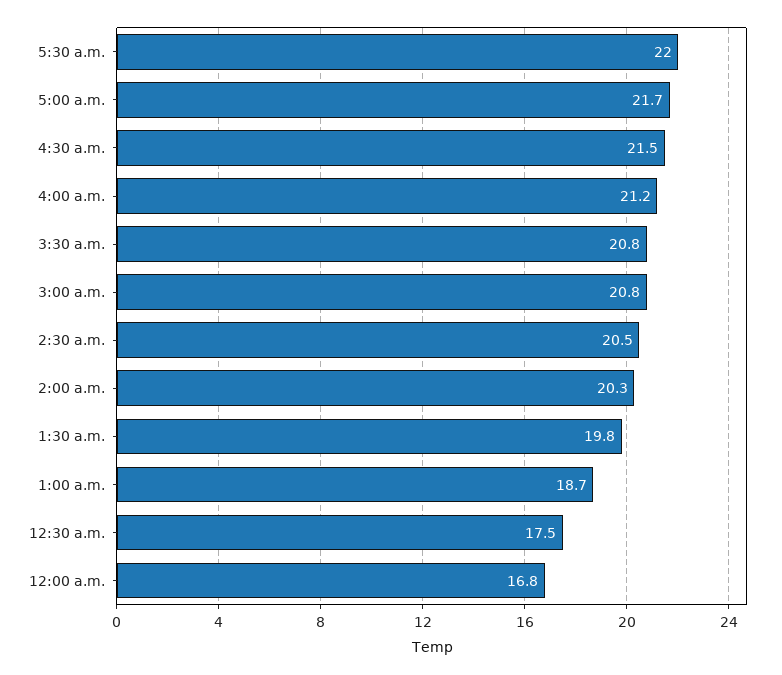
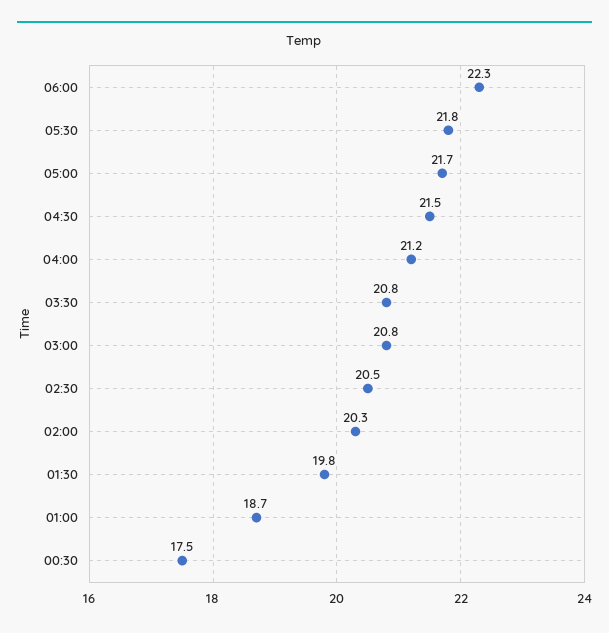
5:30 a.m.: 22 -> 21.8
12:00 a.m.: 16.8 -> none
06:00: none -> 22.3

